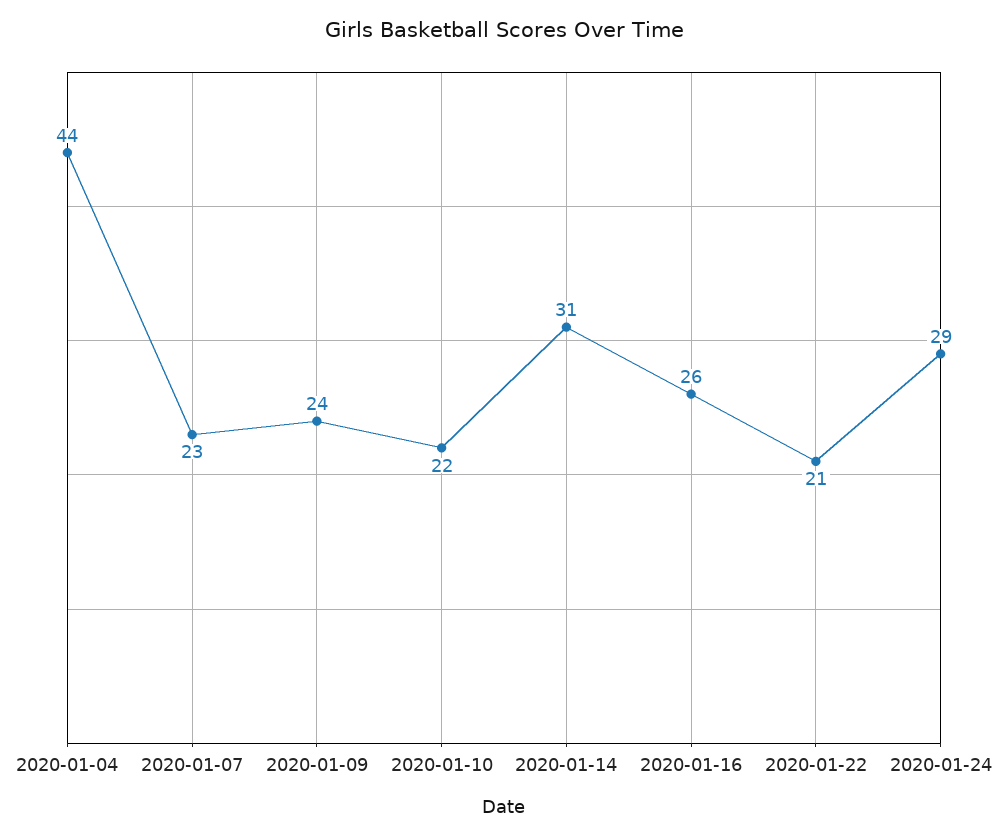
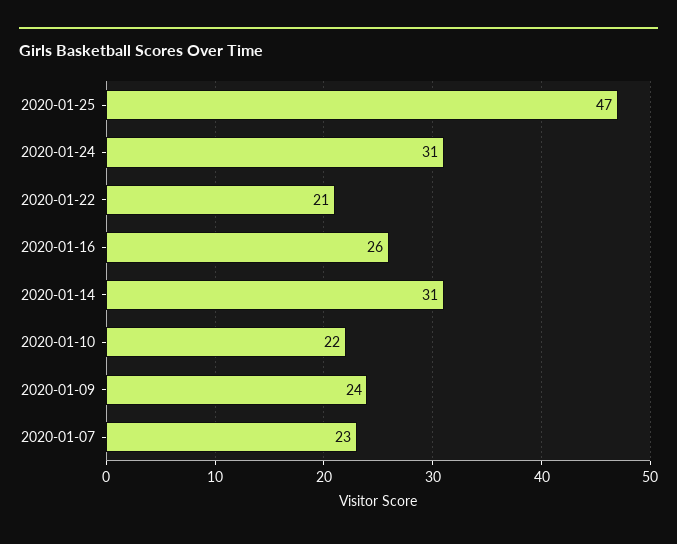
2020-01-04: 44 -> none
2020-01-24: 29 -> 31
2020-01-25: none -> 47

